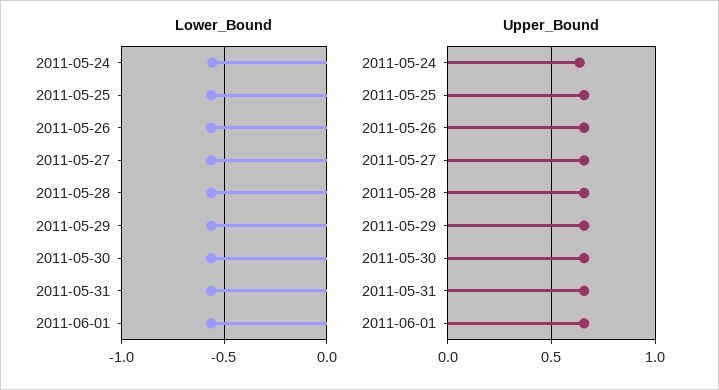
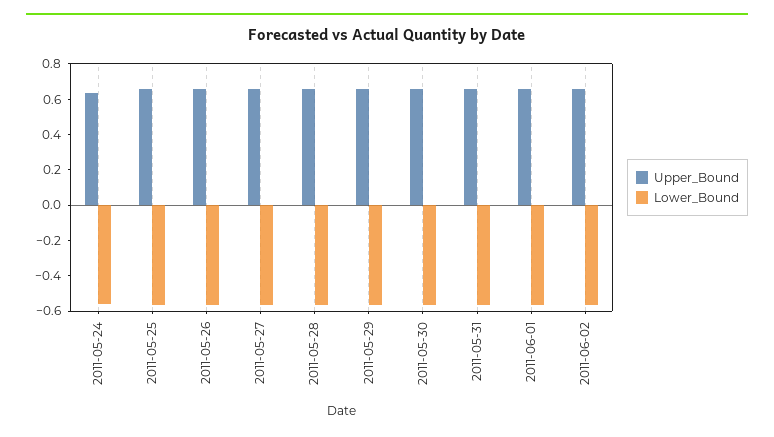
Upper_Bound, 2011-06-02: none -> 0.65
Lower_Bound, 2011-06-02: none -> -0.55

